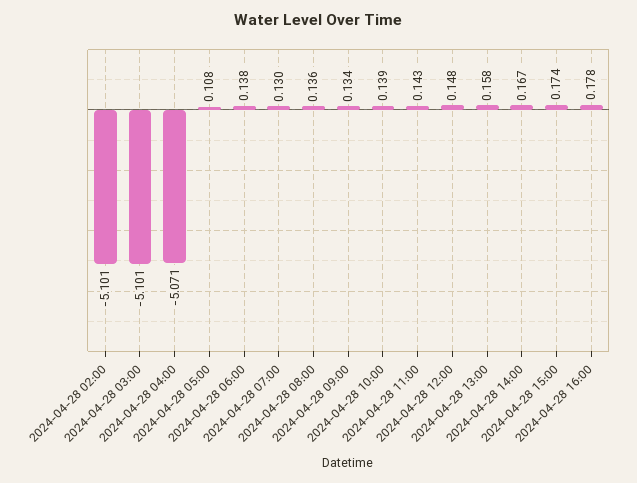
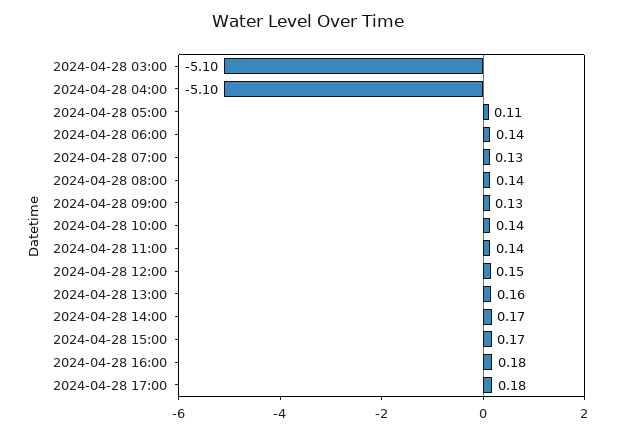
2024-04-28 02:00: -5.101 -> none
2024-04-28 04:00: -5.071 -> -5.1
2024-04-28 17:00: none -> 0.18

